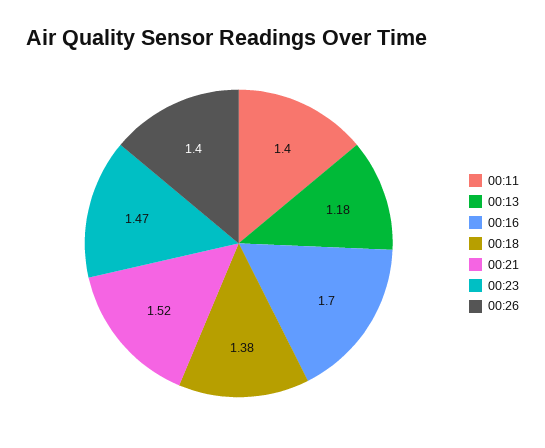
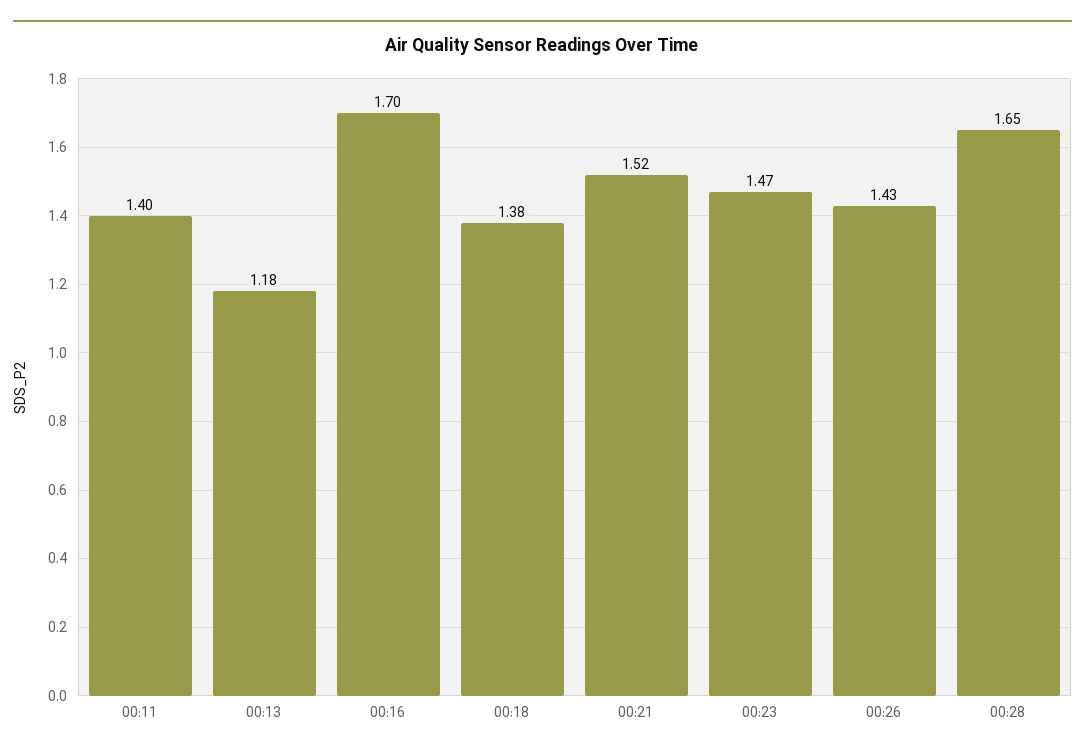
00:26: 1.4 -> 1.43
00:28: none -> 1.65

